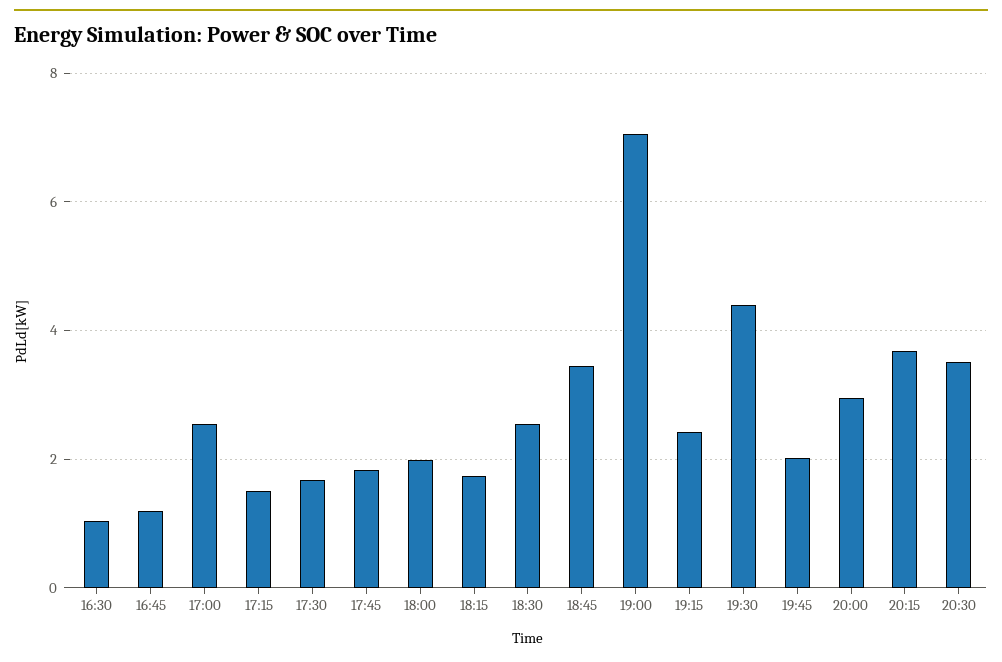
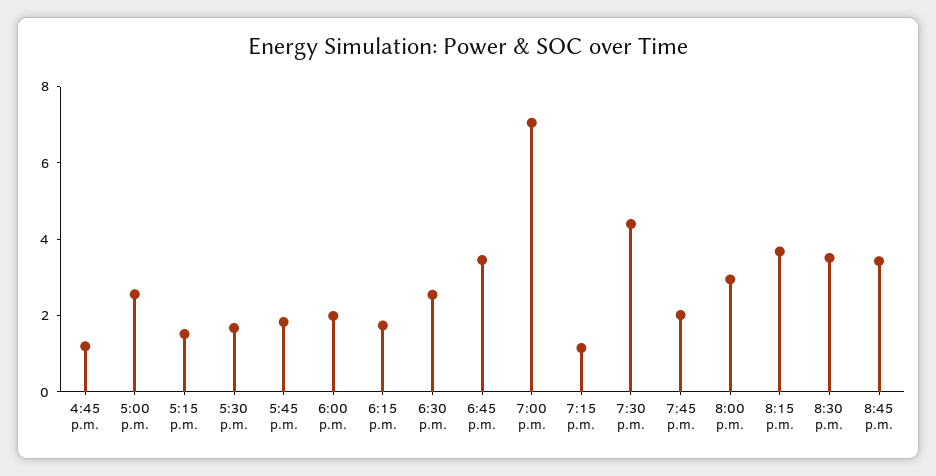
16:30: 1 -> none
19:15: 2.4 -> 1
8:45 p.m.: none -> 3.5

